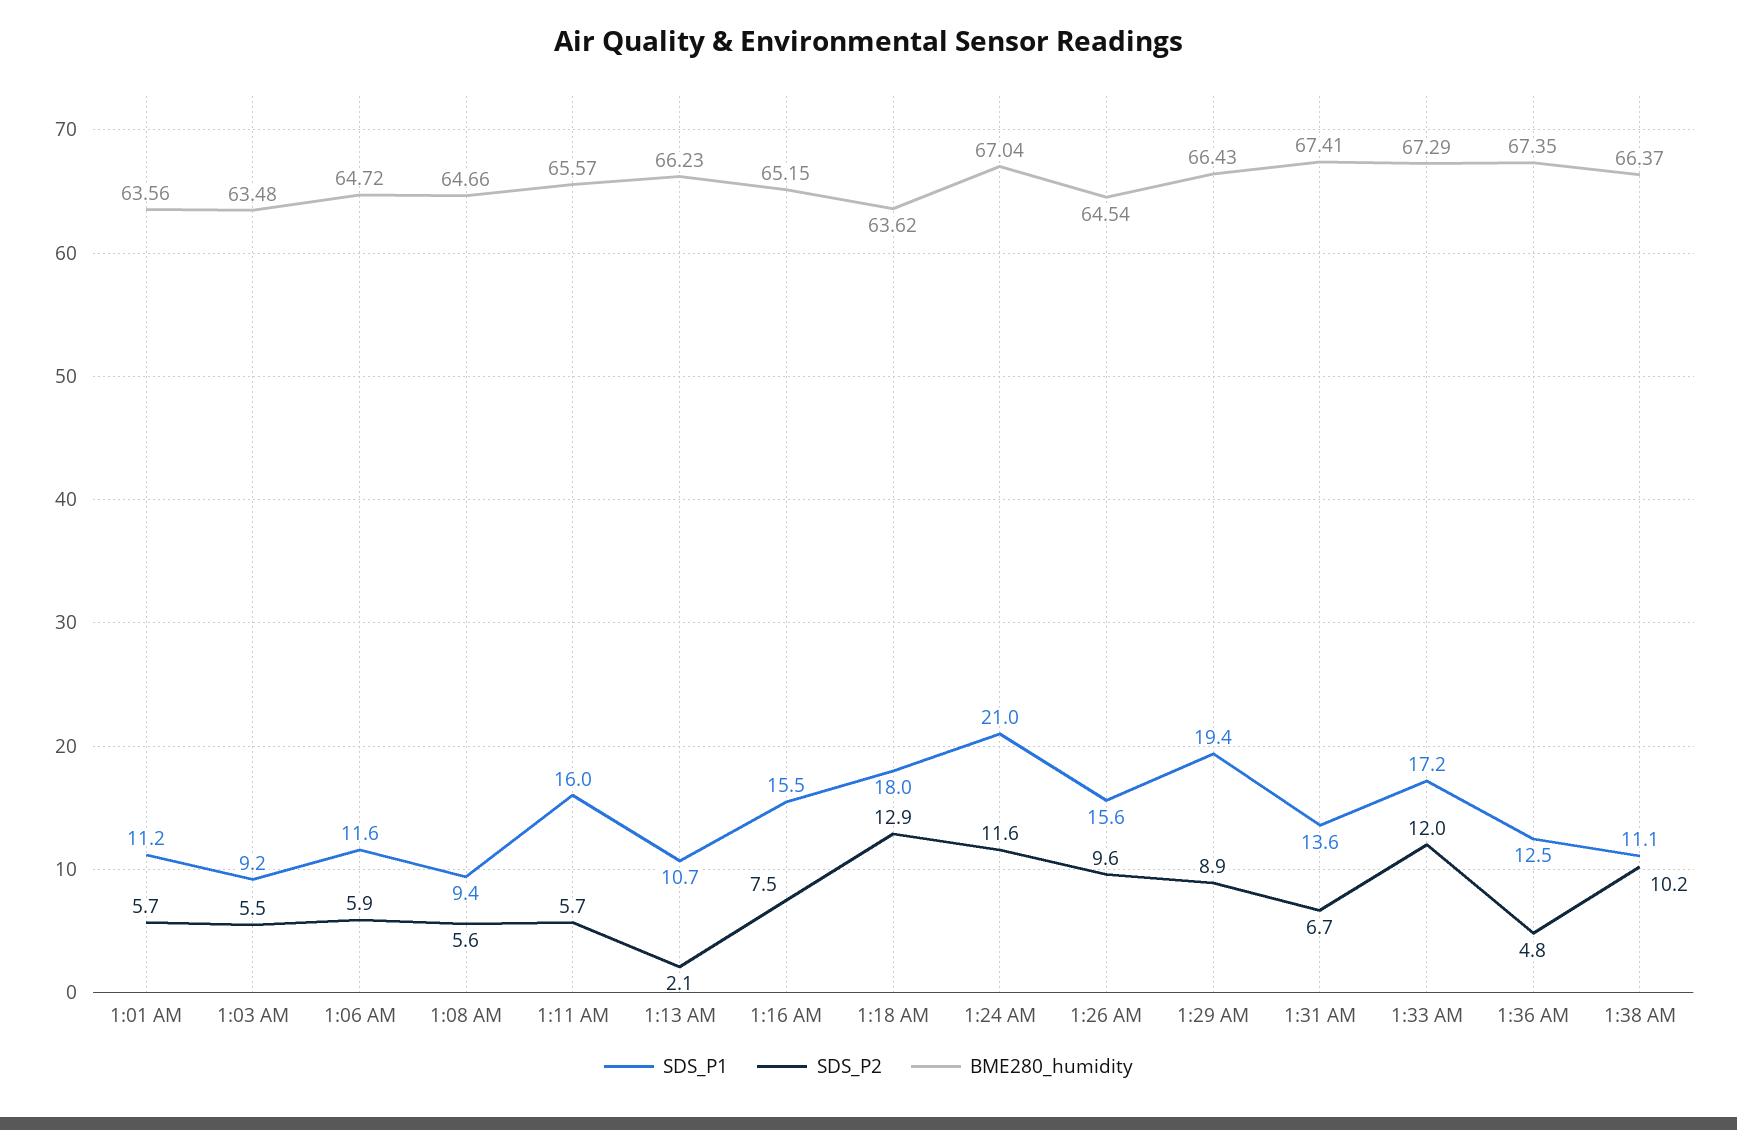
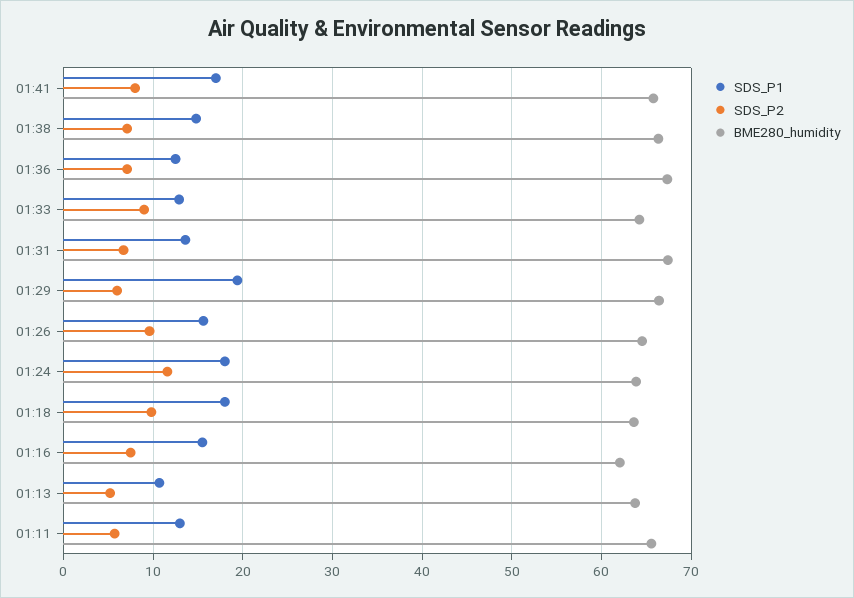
SDS_P1, 1:01 AM: 11.2 -> none
SDS_P2, 1:01 AM: 5.7 -> none
BME280_humidity, 1:01 AM: 63.56 -> none
SDS_P1, 1:03 AM: 9.2 -> none
SDS_P2, 1:03 AM: 5.5 -> none
BME280_humidity, 1:03 AM: 63.48 -> none
SDS_P1, 1:06 AM: 11.6 -> none
SDS_P2, 1:06 AM: 5.9 -> none
BME280_humidity, 1:06 AM: 64.72 -> none
SDS_P1, 1:08 AM: 9.4 -> none
SDS_P2, 1:08 AM: 5.6 -> none
BME280_humidity, 1:08 AM: 64.66 -> none
SDS_P1, 1:11 AM: 16 -> 13
SDS_P2, 1:13 AM: 2.1 -> 5
BME280_humidity, 1:13 AM: 66.23 -> 64
BME280_humidity, 1:16 AM: 65.15 -> 62
SDS_P2, 1:18 AM: 12.9 -> 10
SDS_P1, 1:24 AM: 21 -> 18
BME280_humidity, 1:24 AM: 67.04 -> 64
SDS_P2, 1:29 AM: 8.9 -> 6
SDS_P1, 1:33 AM: 17.2 -> 13
SDS_P2, 1:33 AM: 12 -> 9
BME280_humidity, 1:33 AM: 67.29 -> 64
SDS_P2, 1:36 AM: 4.8 -> 7
SDS_P1, 1:38 AM: 11.1 -> 15
SDS_P2, 1:38 AM: 10.2 -> 7
SDS_P1, 01:41: none -> 17
SDS_P2, 01:41: none -> 8
BME280_humidity, 01:41: none -> 66

